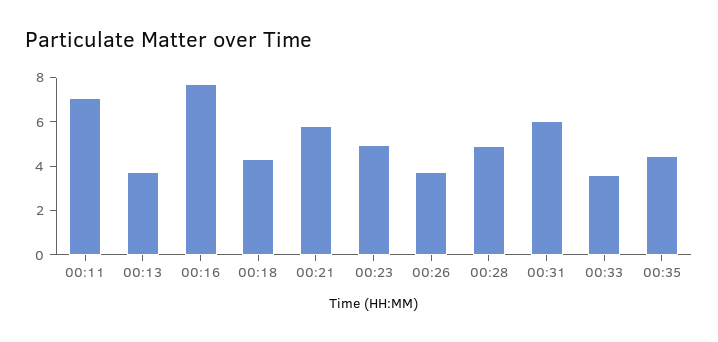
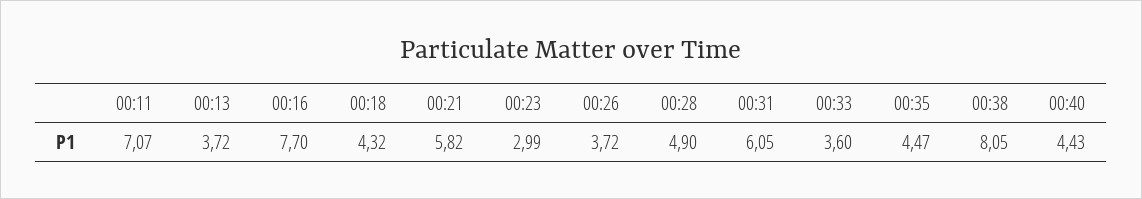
00:23: 5 -> 2.99
00:38: none -> 8.05
00:40: none -> 4.43

